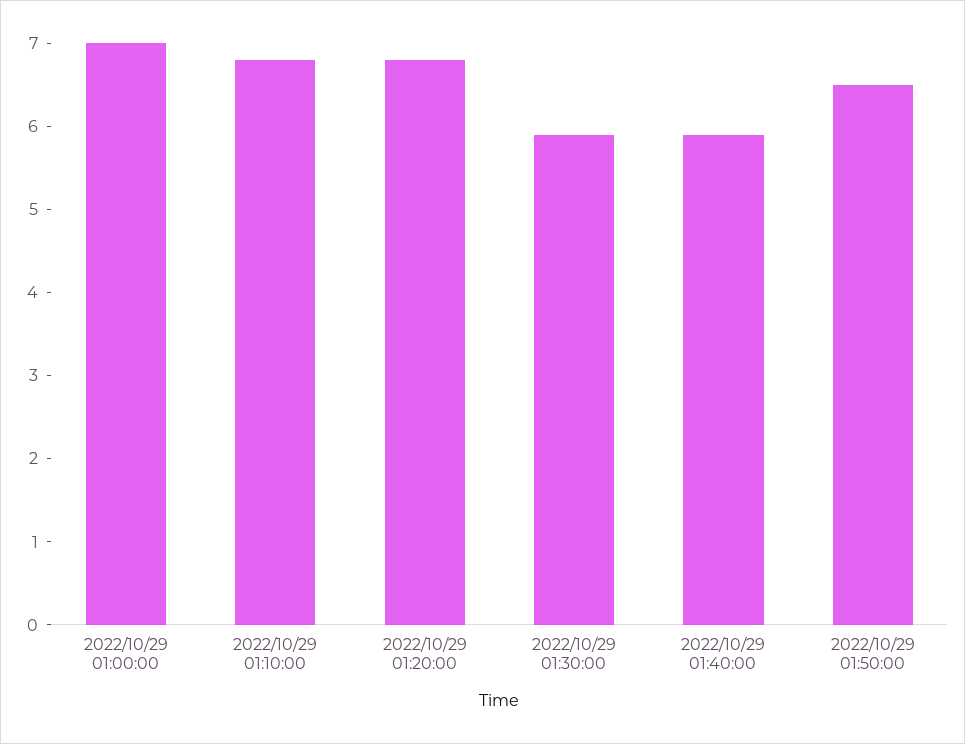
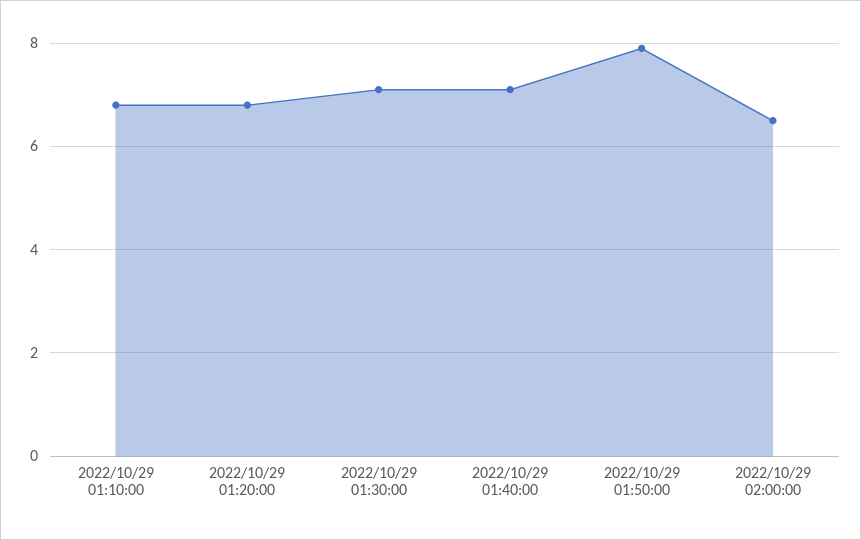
2022/10/29 01:00:00: 7 -> none
2022/10/29 01:30:00: 5.9 -> 7
2022/10/29 01:40:00: 5.9 -> 7
2022/10/29 01:50:00: 6.5 -> 8
2022/10/29 02:00:00: none -> 6.5

